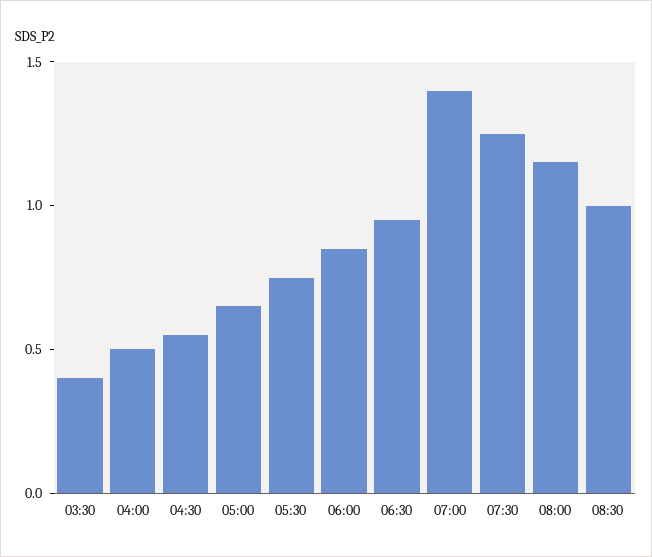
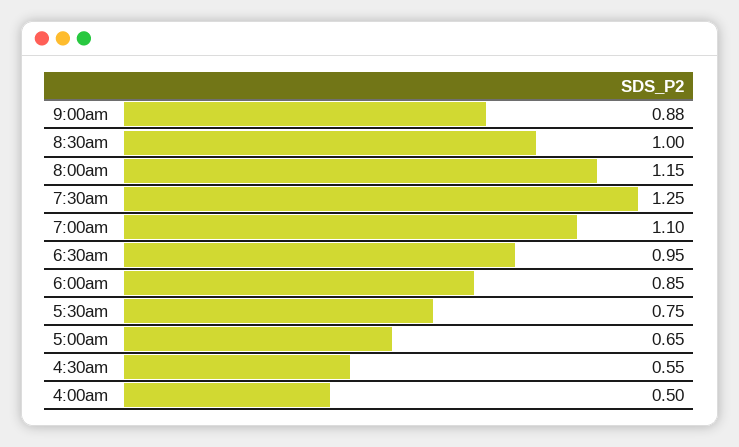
03:30: 0.4 -> none
07:00: 1.4 -> 1.1
9:00am: none -> 0.88

